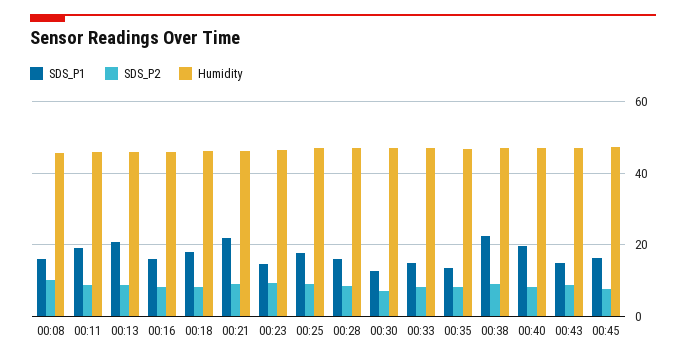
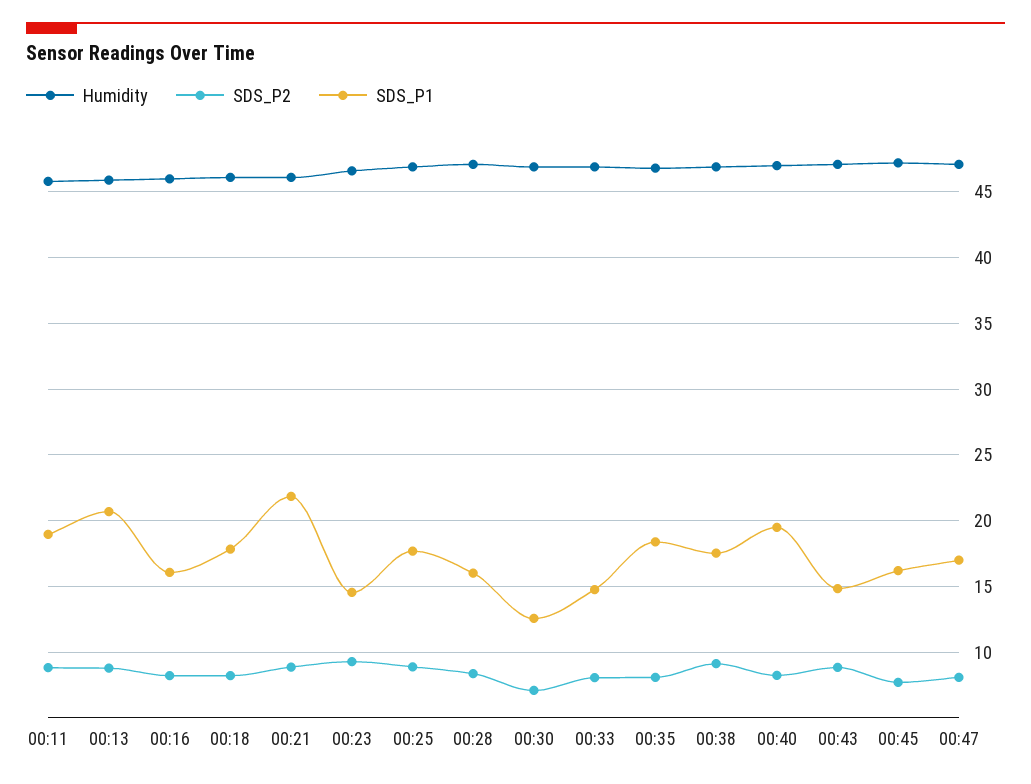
SDS_P1, 00:08: 16 -> none
SDS_P2, 00:08: 10 -> none
Humidity, 00:08: 46 -> none
SDS_P1, 00:35: 14 -> 18.5
SDS_P1, 00:38: 22 -> 17.5
Humidity, 00:47: none -> 47
SDS_P2, 00:47: none -> 8
SDS_P1, 00:47: none -> 17

